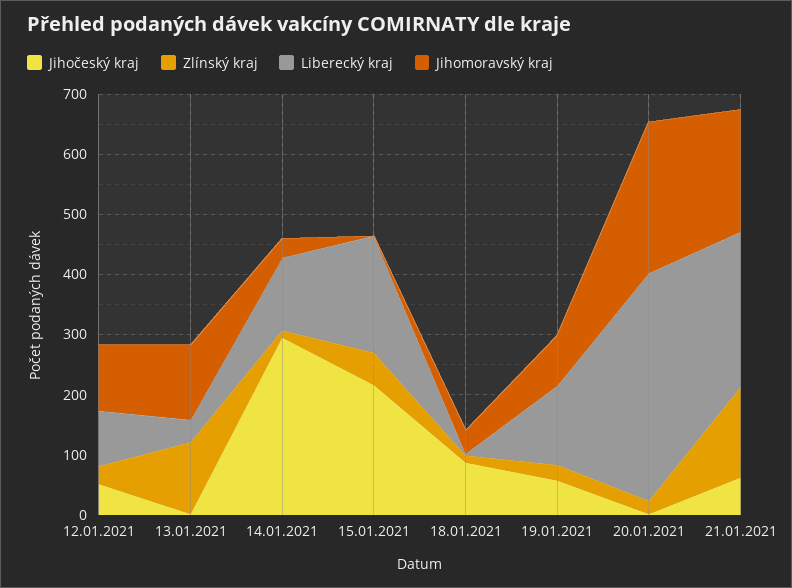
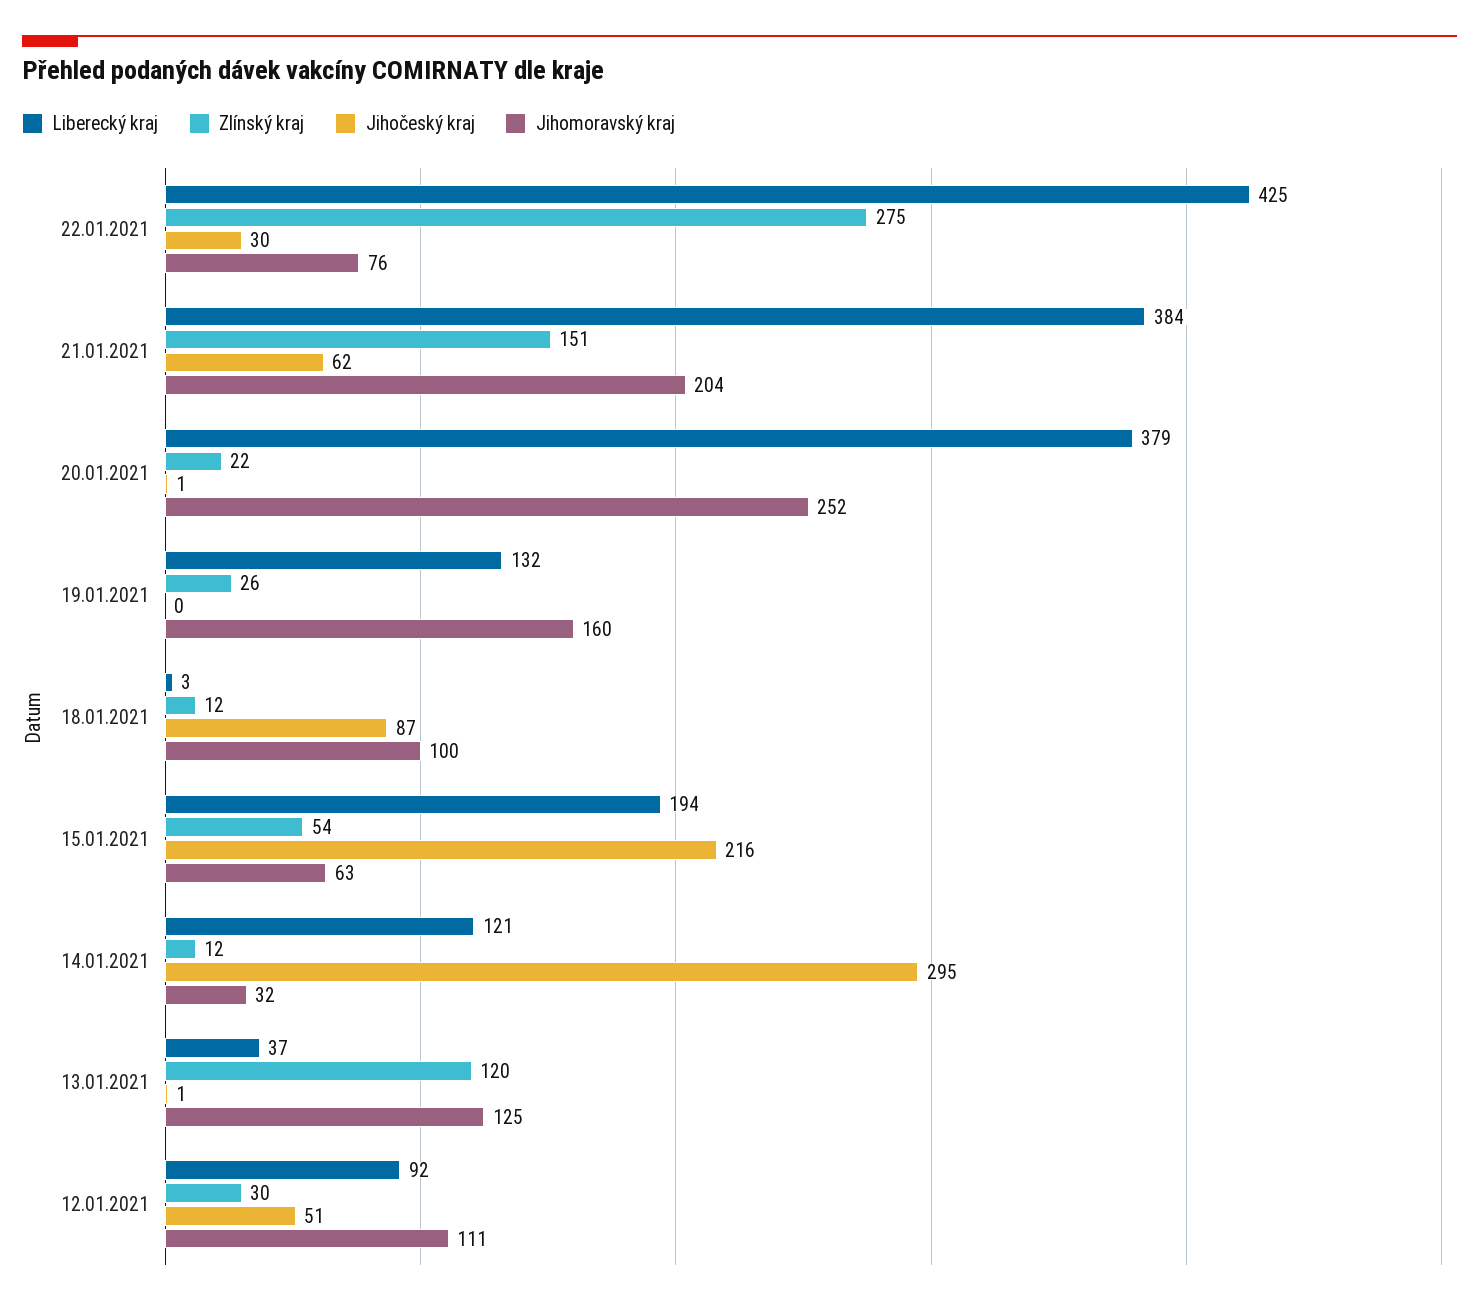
Jihomoravský kraj, 15.01.2021: 0 -> 63
Jihomoravský kraj, 18.01.2021: 40 -> 100
Jihočeský kraj, 19.01.2021: 60 -> 0
Jihomoravský kraj, 19.01.2021: 80 -> 160
Liberecký kraj, 21.01.2021: 260 -> 384
Liberecký kraj, 22.01.2021: none -> 425
Zlínský kraj, 22.01.2021: none -> 275
Jihočeský kraj, 22.01.2021: none -> 30
Jihomoravský kraj, 22.01.2021: none -> 76

